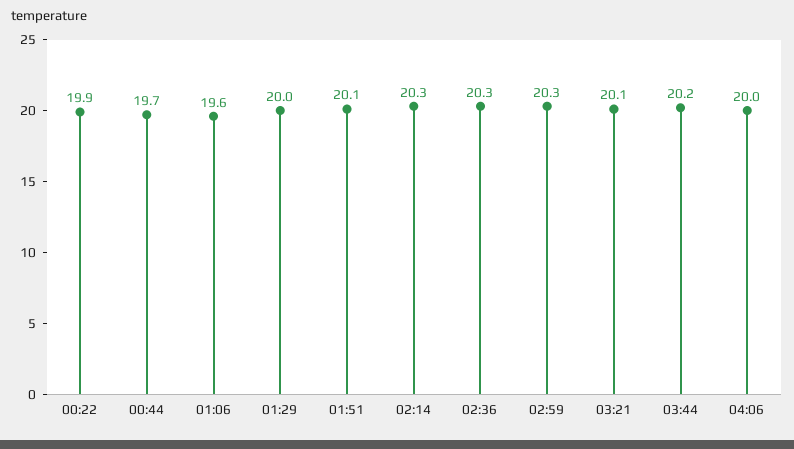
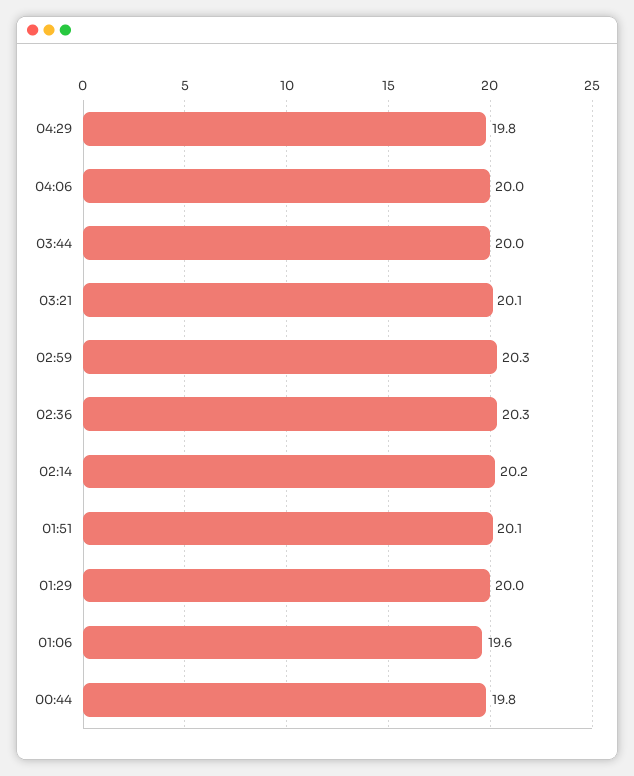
00:22: 19.9 -> none
00:44: 19.7 -> 19.8
02:14: 20.3 -> 20.2
03:44: 20.2 -> 20
04:29: none -> 19.8

